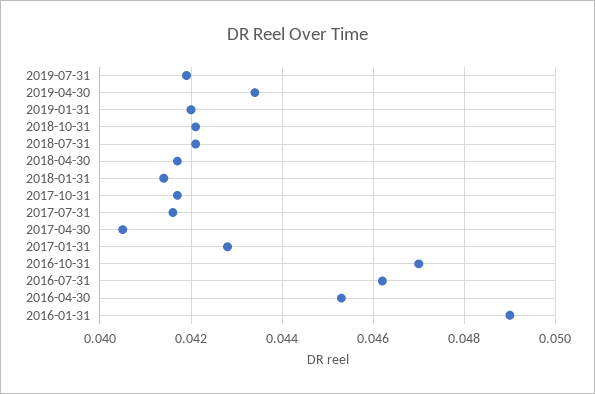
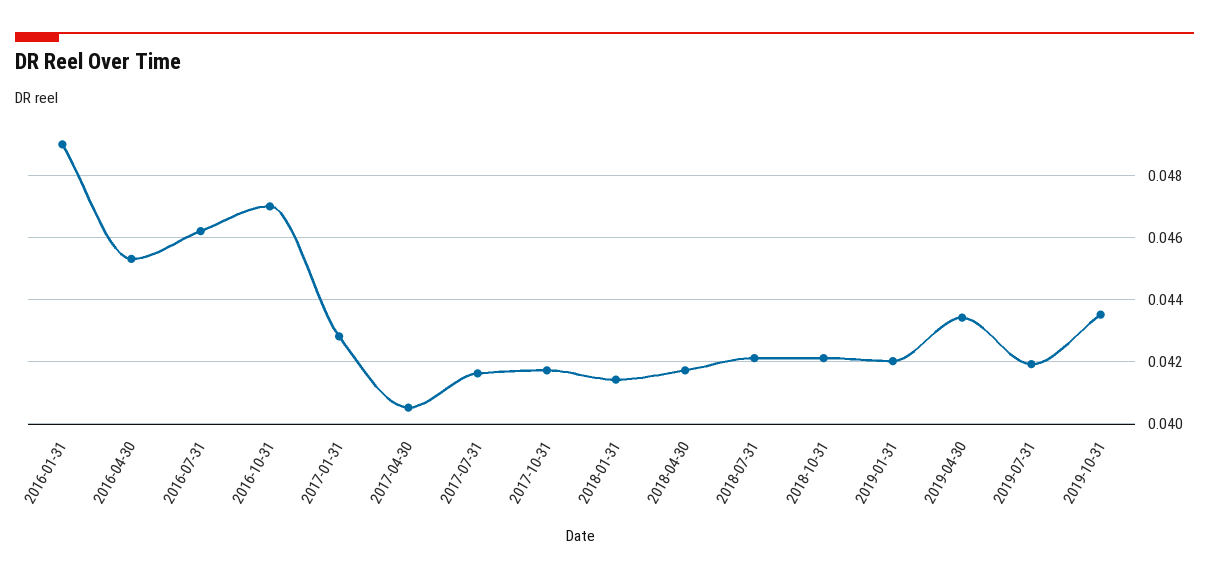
2019-10-31: none -> 0.0435

